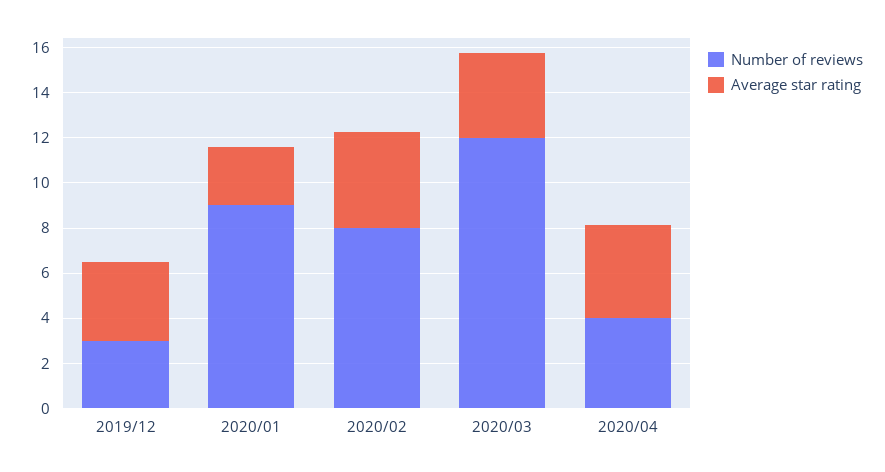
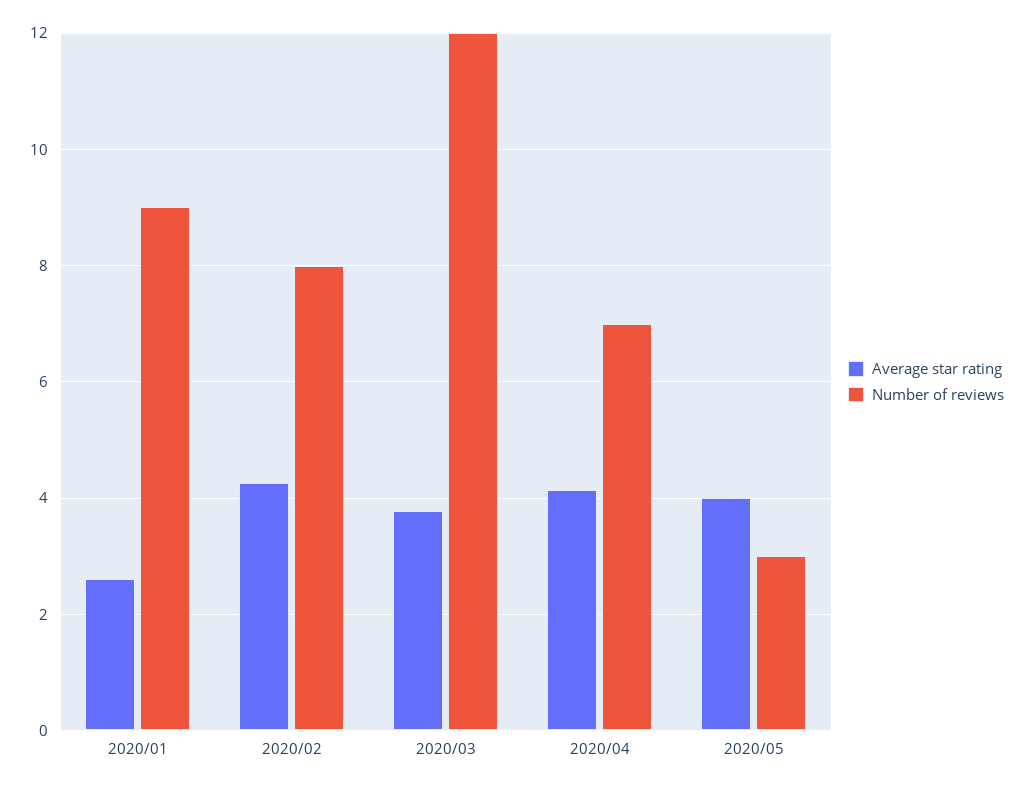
Number of reviews, 2019/12: 3 -> none
Average star rating, 2019/12: 3.5 -> none
Number of reviews, 2020/04: 4 -> 7
Average star rating, 2020/05: none -> 4
Number of reviews, 2020/05: none -> 3

